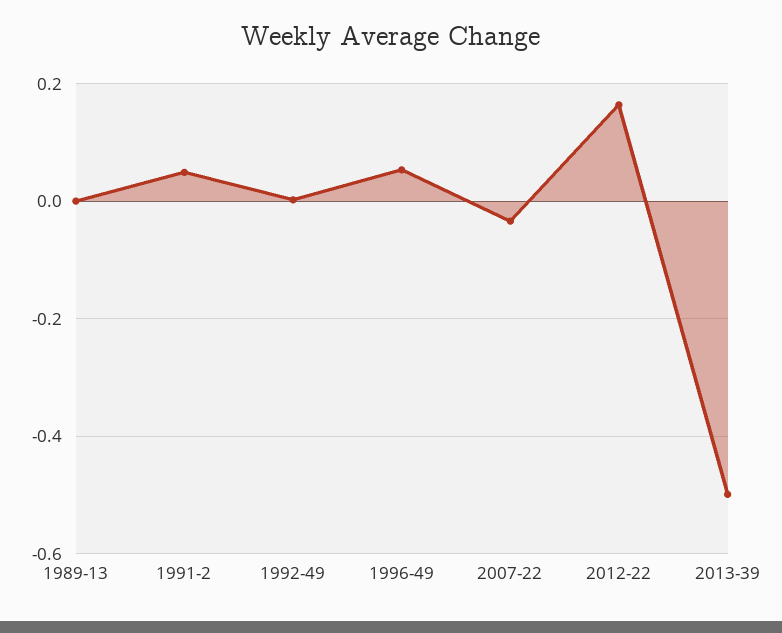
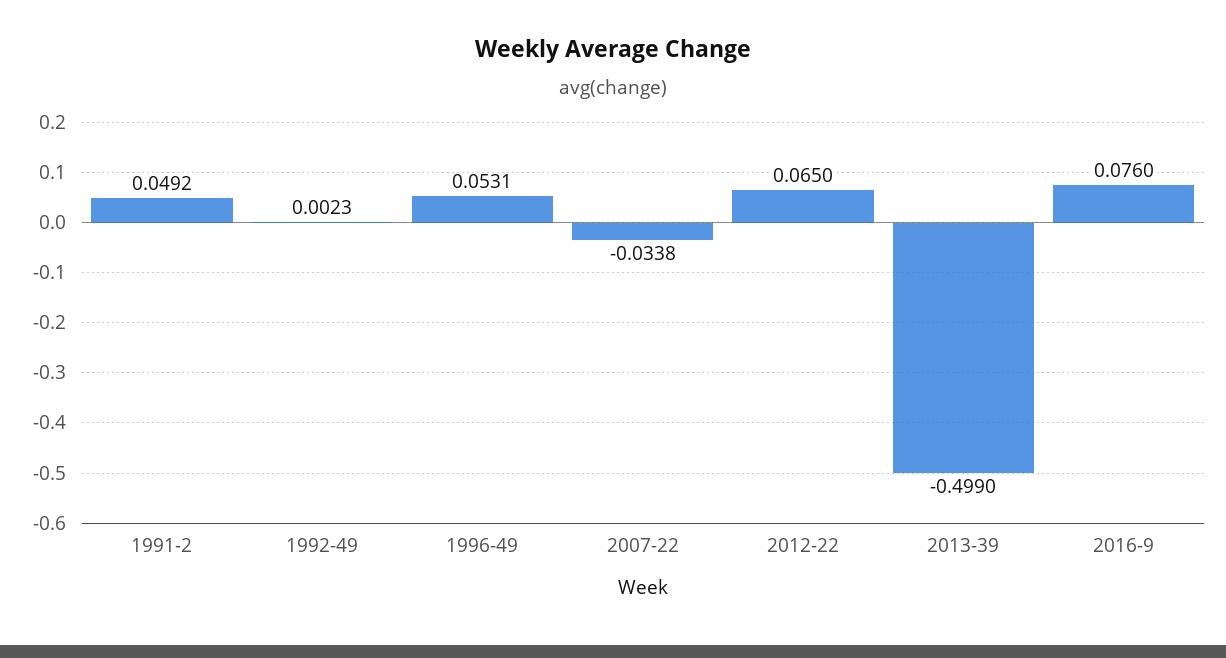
1989-13: 0 -> none
2012-22: 0.16 -> 0.065
2016-9: none -> 0.076

